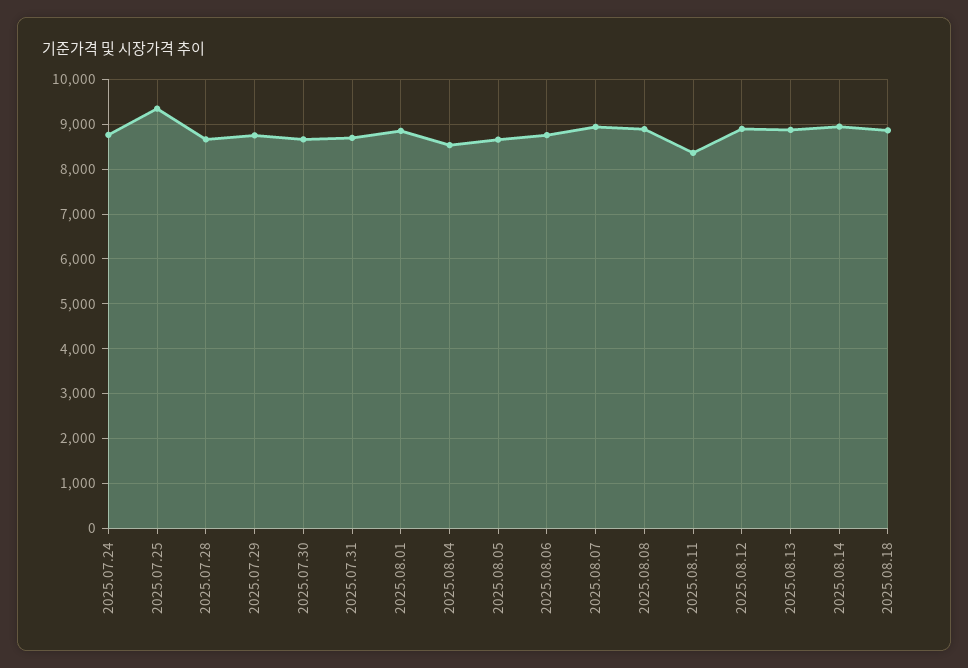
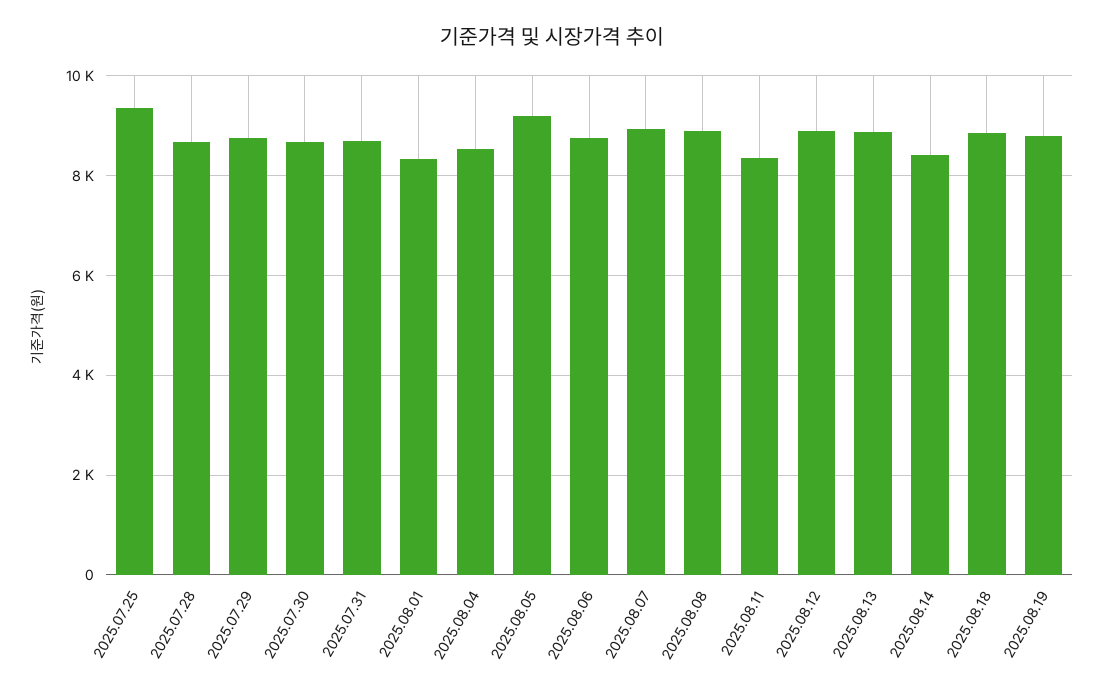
2025.07.24: 8800 -> none
2025.08.01: 8800 -> 8400
2025.08.05: 8600 -> 9200
2025.08.14: 9000 -> 8400
2025.08.19: none -> 8800

